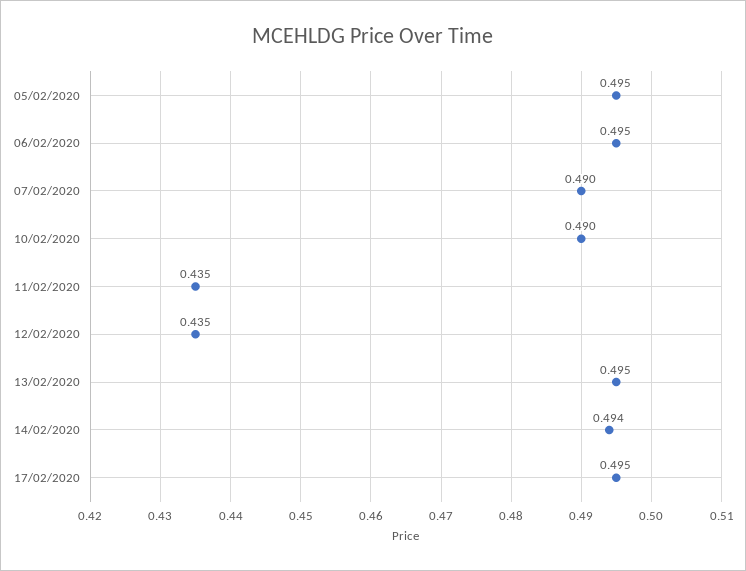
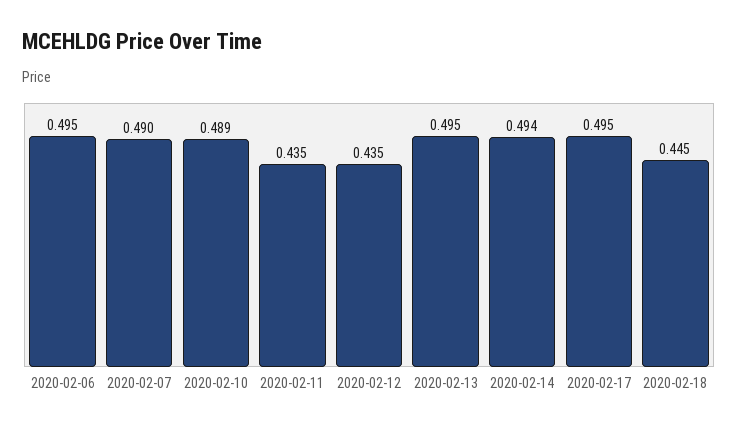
05/02/2020: 0.495 -> none
10/02/2020: 0.49 -> 0.489
2020-02-18: none -> 0.445

